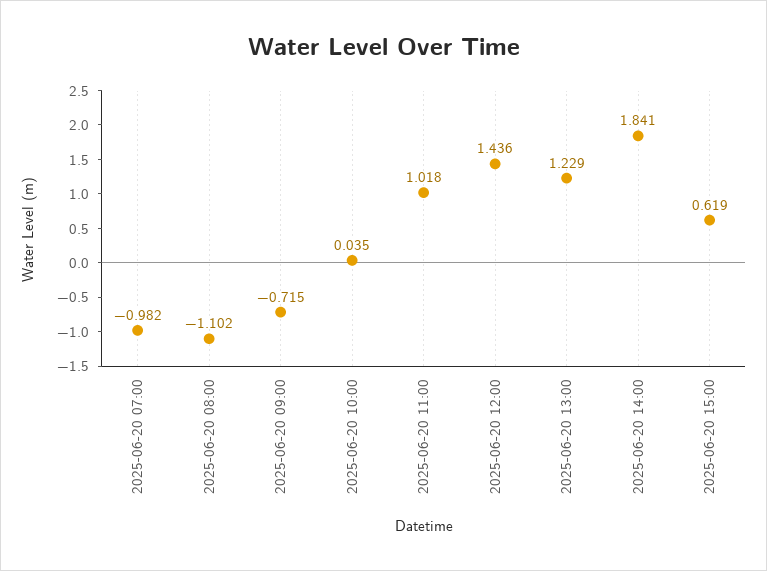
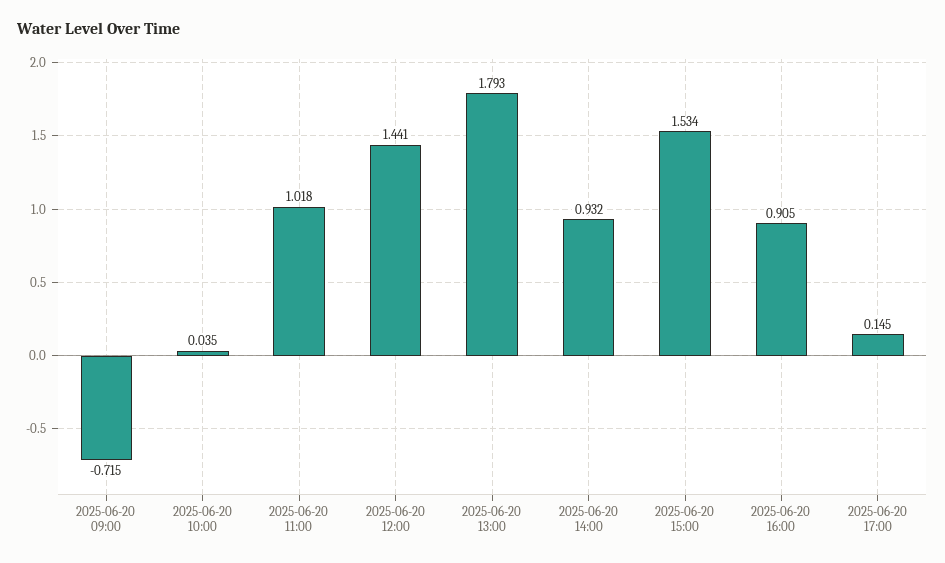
2025-06-20 07:00: -0.982 -> none
2025-06-20 08:00: -1.102 -> none
2025-06-20 12:00: 1.436 -> 1.441
2025-06-20 13:00: 1.229 -> 1.793
2025-06-20 14:00: 1.841 -> 0.932
2025-06-20 15:00: 0.619 -> 1.534
2025-06-20 16:00: none -> 0.905
2025-06-20 17:00: none -> 0.145

